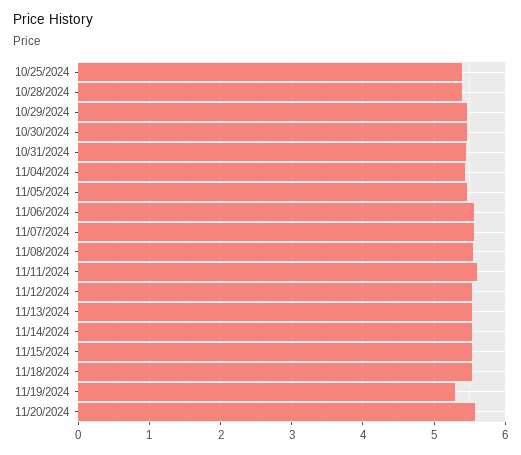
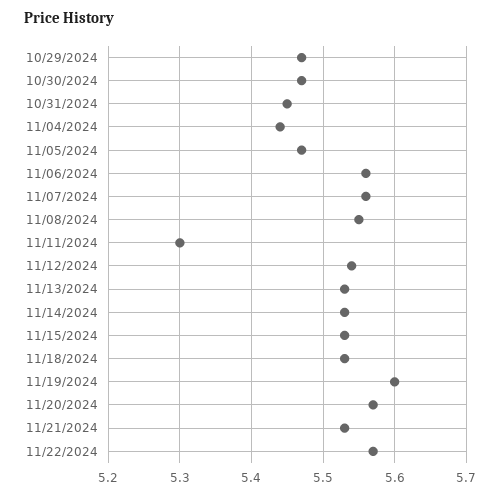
10/25/2024: 5.4 -> none
10/28/2024: 5.4 -> none
11/11/2024: 5.6 -> 5.3
11/19/2024: 5.3 -> 5.6
11/21/2024: none -> 5.53
11/22/2024: none -> 5.57

